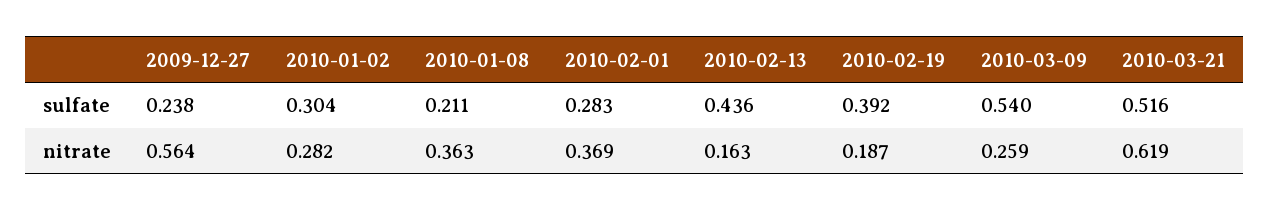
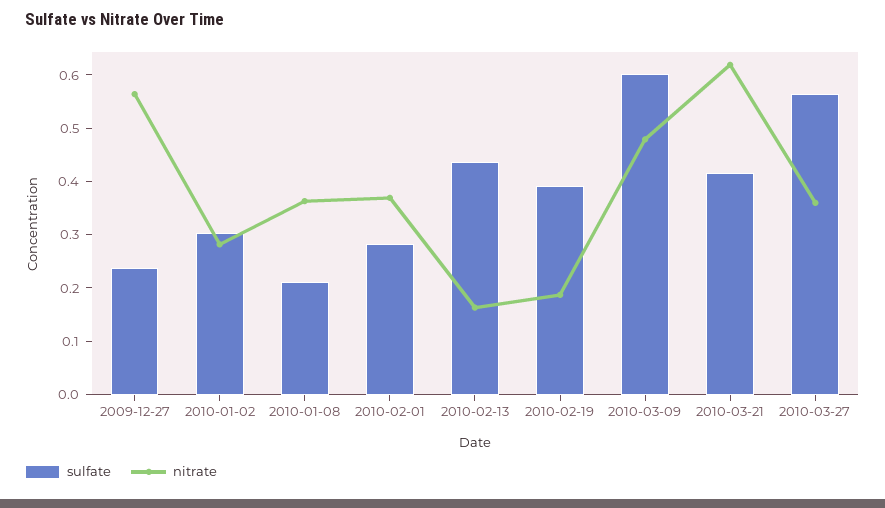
sulfate, 2010-03-09: 0.54 -> 0.6
sulfate, 2010-03-21: 0.516 -> 0.42
nitrate, 2010-03-09: 0.259 -> 0.48
sulfate, 2010-03-27: none -> 0.56
nitrate, 2010-03-27: none -> 0.36

